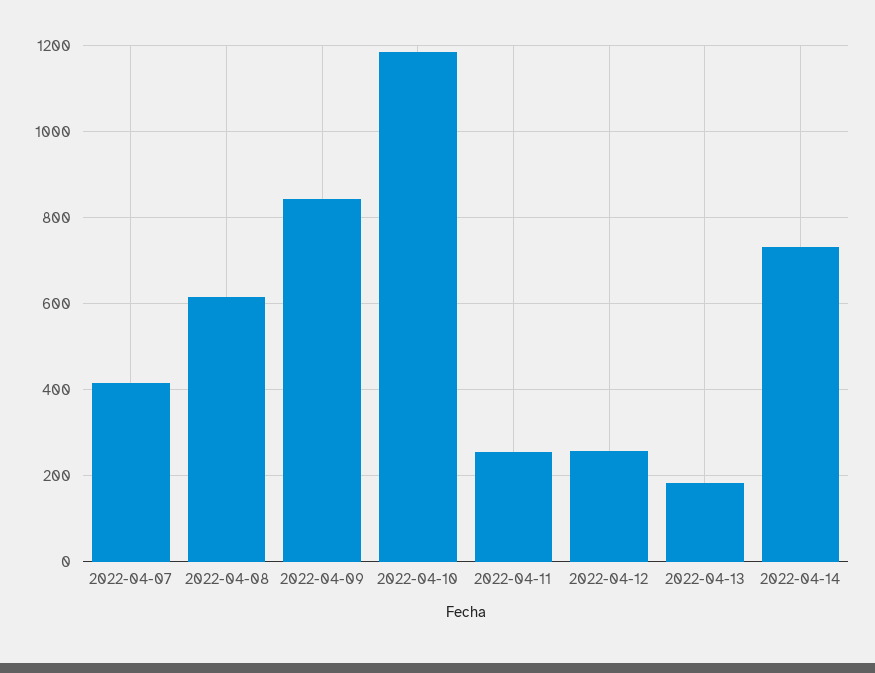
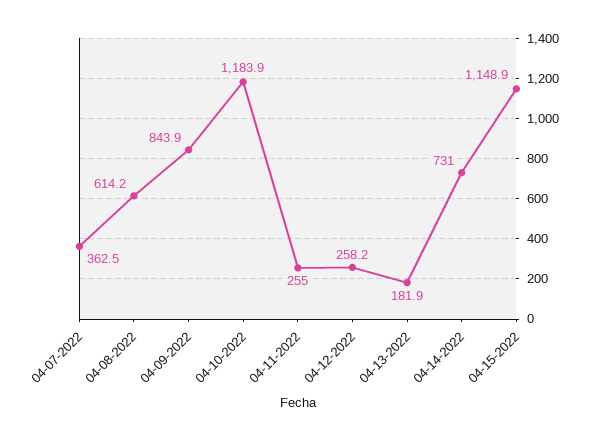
2022-04-07: 420 -> 362.5
04-15-2022: none -> 1148.9

